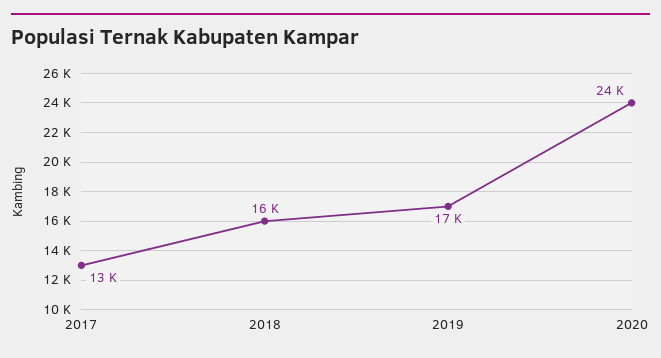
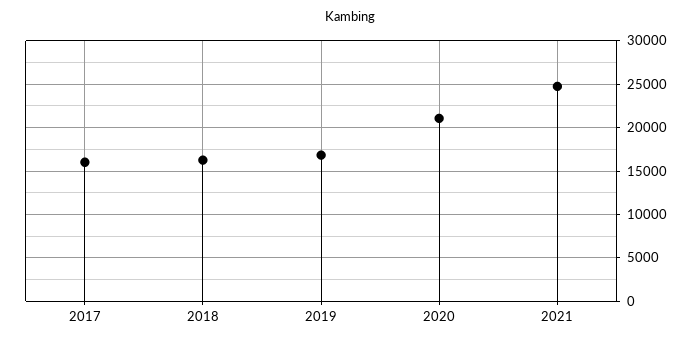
2017: 13000 -> 16000
2020: 24000 -> 21000
2021: none -> 25000

